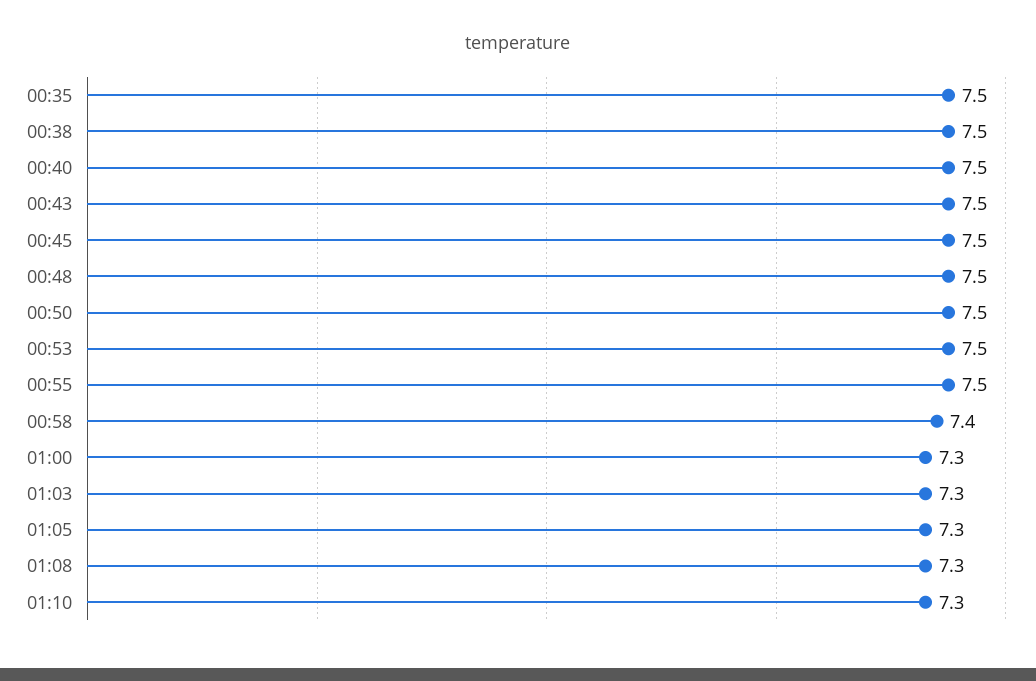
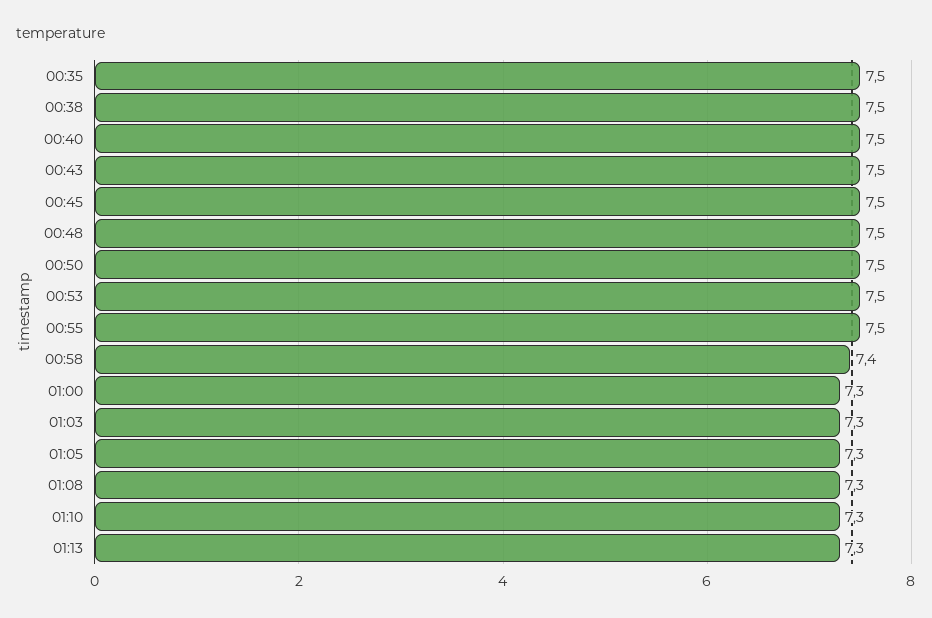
01:13: none -> 7.3

